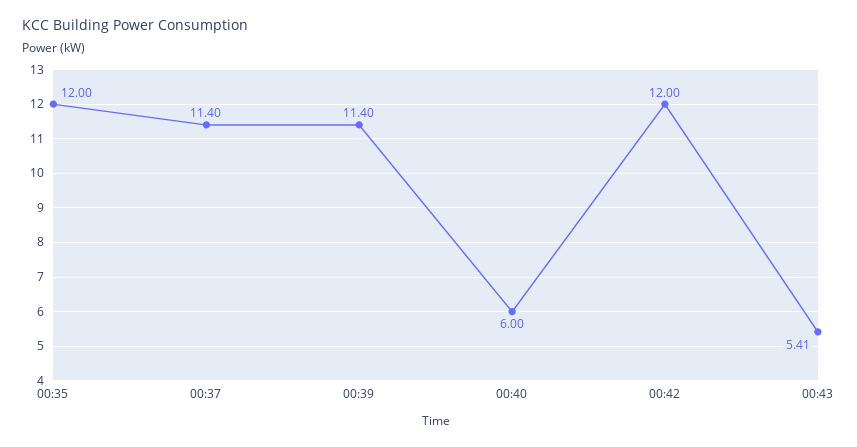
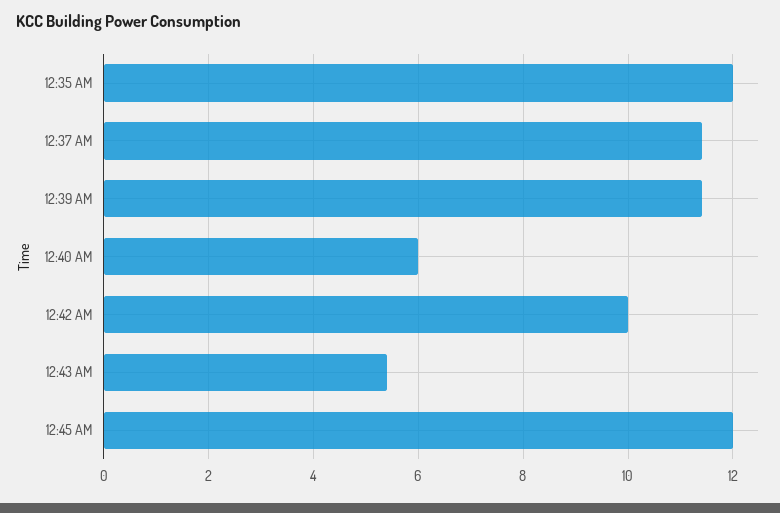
00:42: 12 -> 10
12:45 AM: none -> 12

